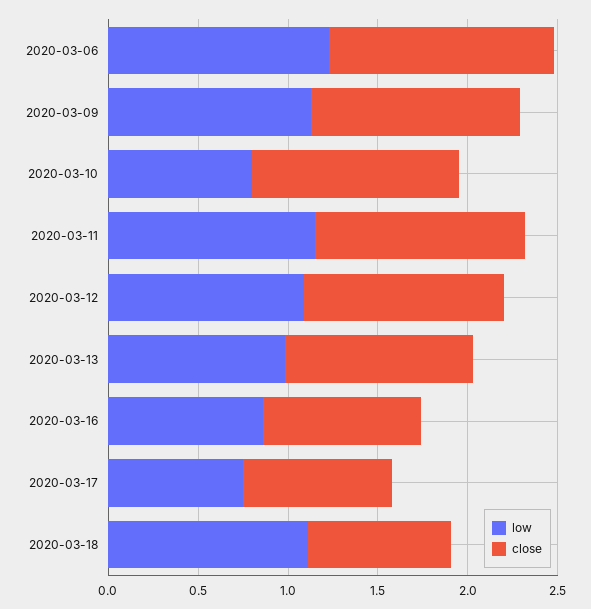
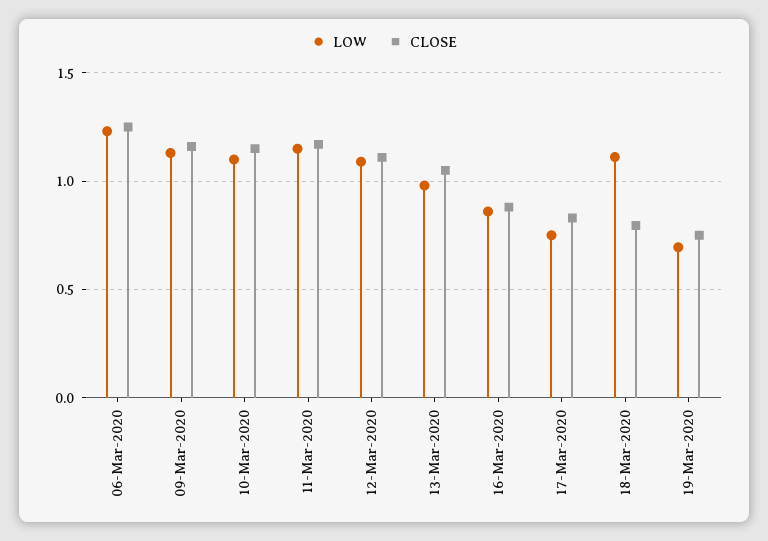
low, 2020-03-10: 0.8 -> 1.1
low, 19-Mar-2020: none -> 0.7
close, 19-Mar-2020: none -> 0.75

